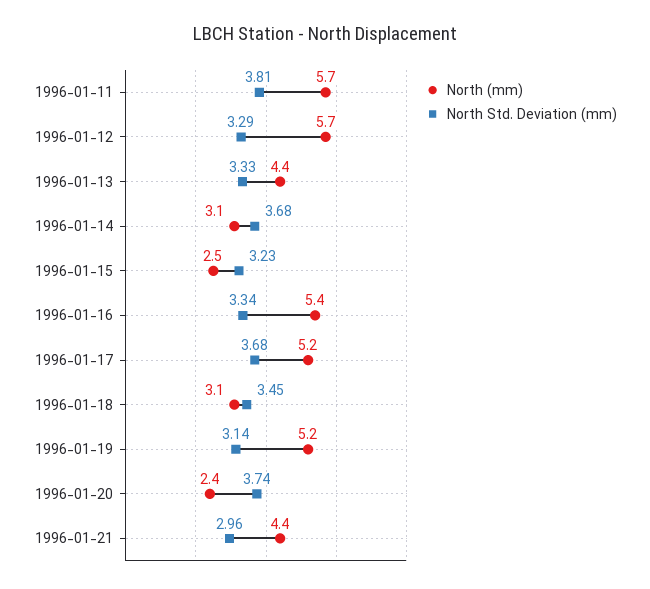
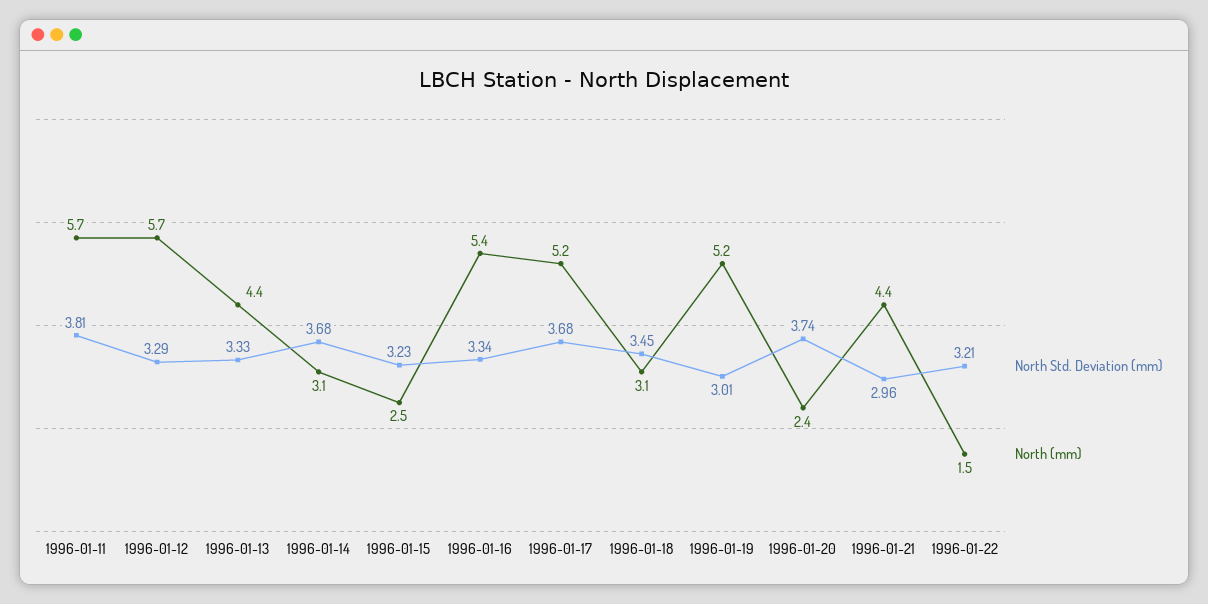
North Std. Deviation (mm), 1996-01-19: 3.14 -> 3.01
North Std. Deviation (mm), 1996-01-22: none -> 3.21
North (mm), 1996-01-22: none -> 1.5

